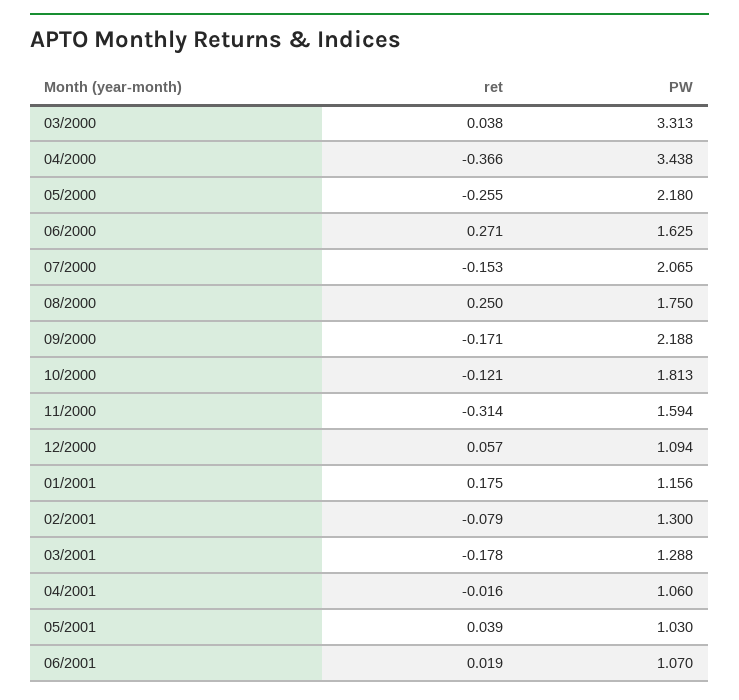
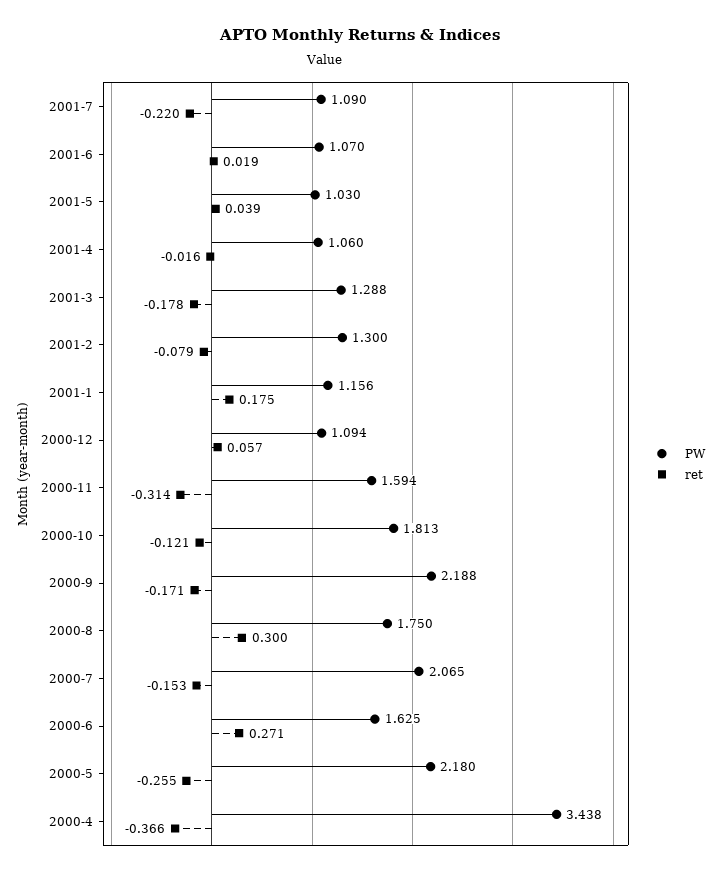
ret, 03/2000: 0.038 -> none
PW, 03/2000: 3.313 -> none
ret, 08/2000: 0.25 -> 0.3
PW, 2001-7: none -> 1.09
ret, 2001-7: none -> -0.22

